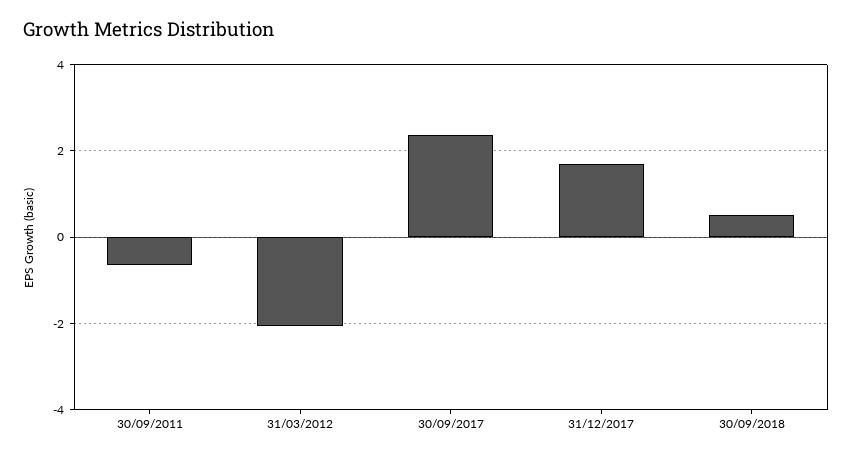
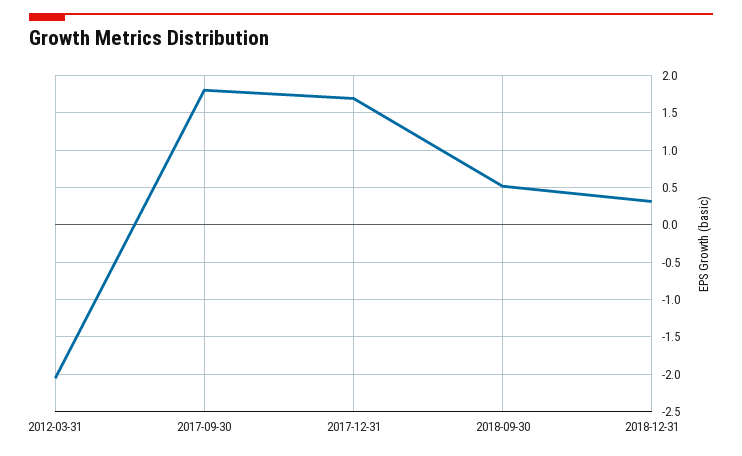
30/09/2011: -0.6 -> none
30/09/2017: 2.4 -> 1.8
2018-12-31: none -> 0.3

